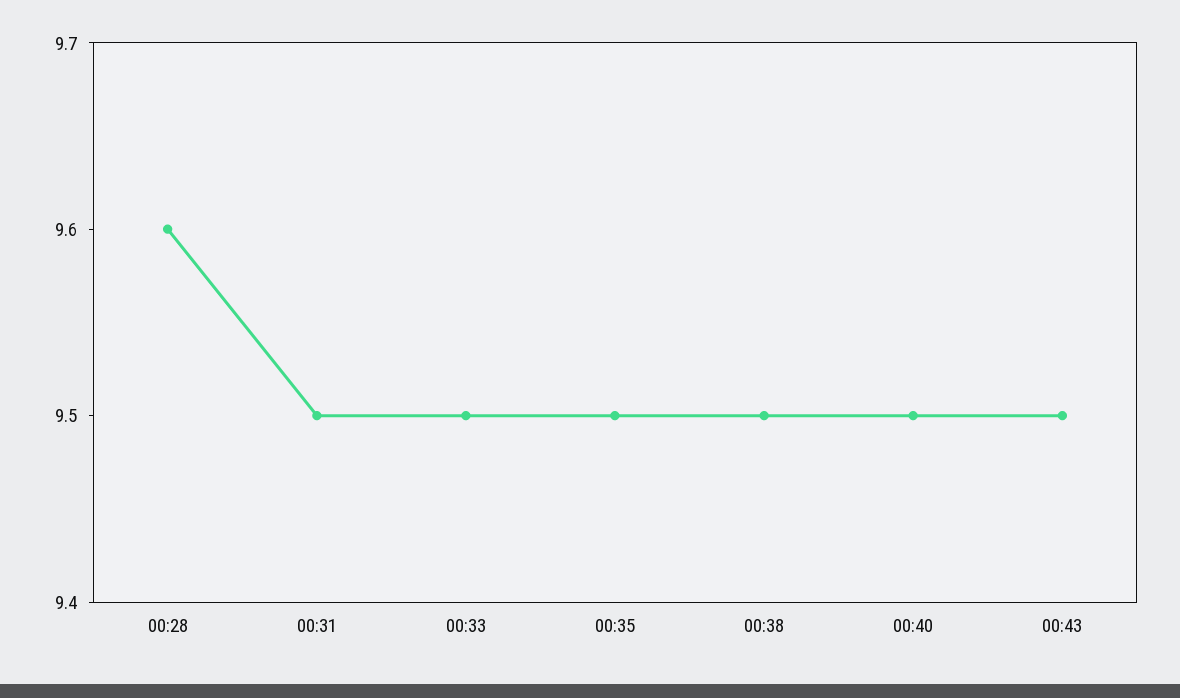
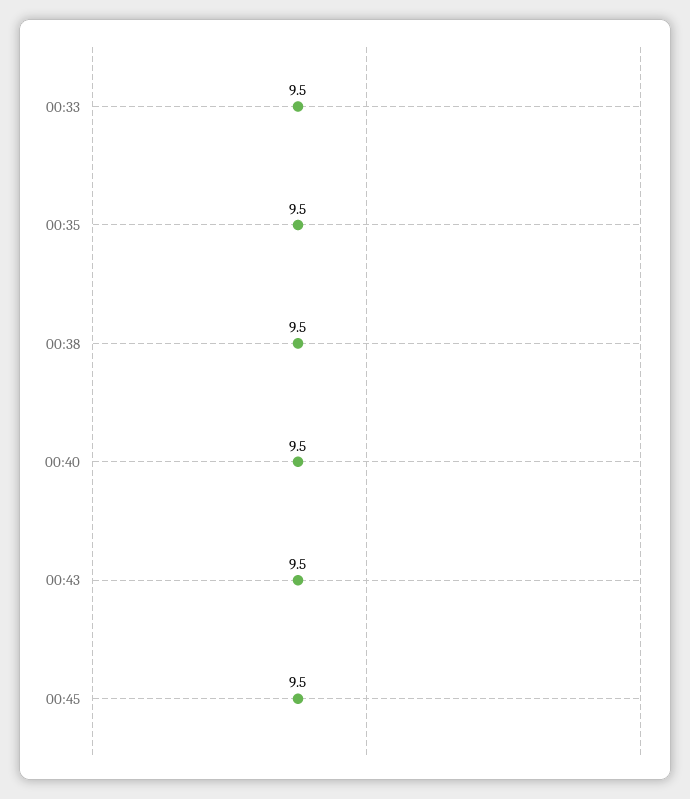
00:28: 9.6 -> none
00:31: 9.5 -> none
00:45: none -> 9.5

